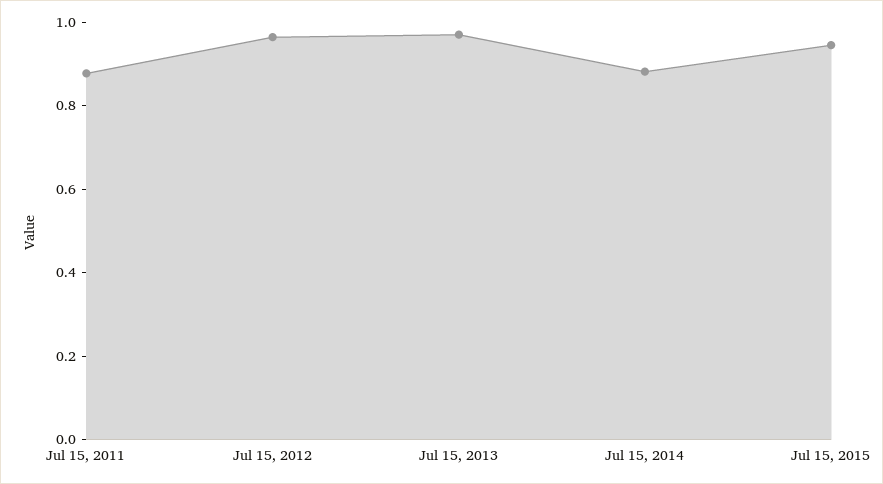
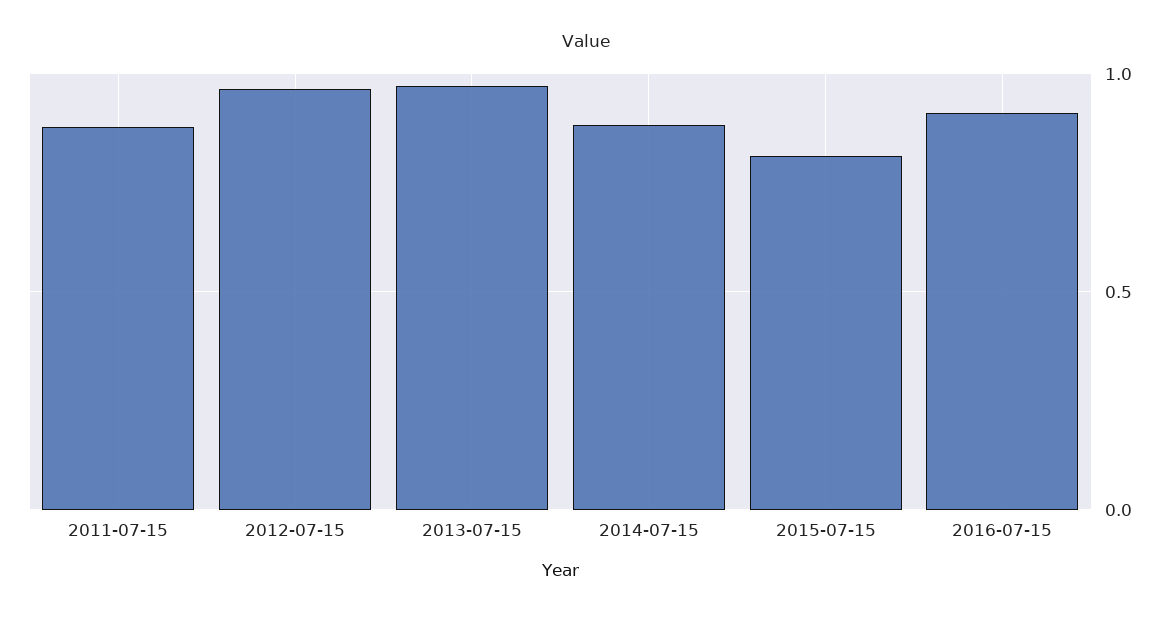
Jul 15, 2015: 0.95 -> 0.8
2016-07-15: none -> 0.9

